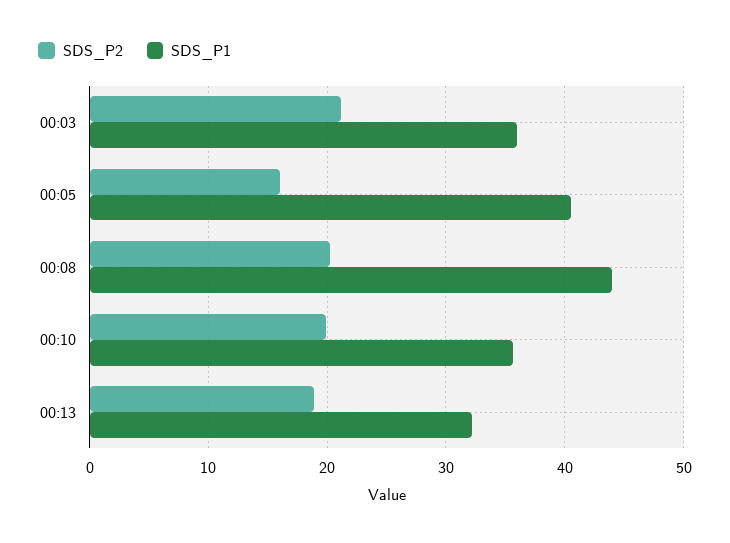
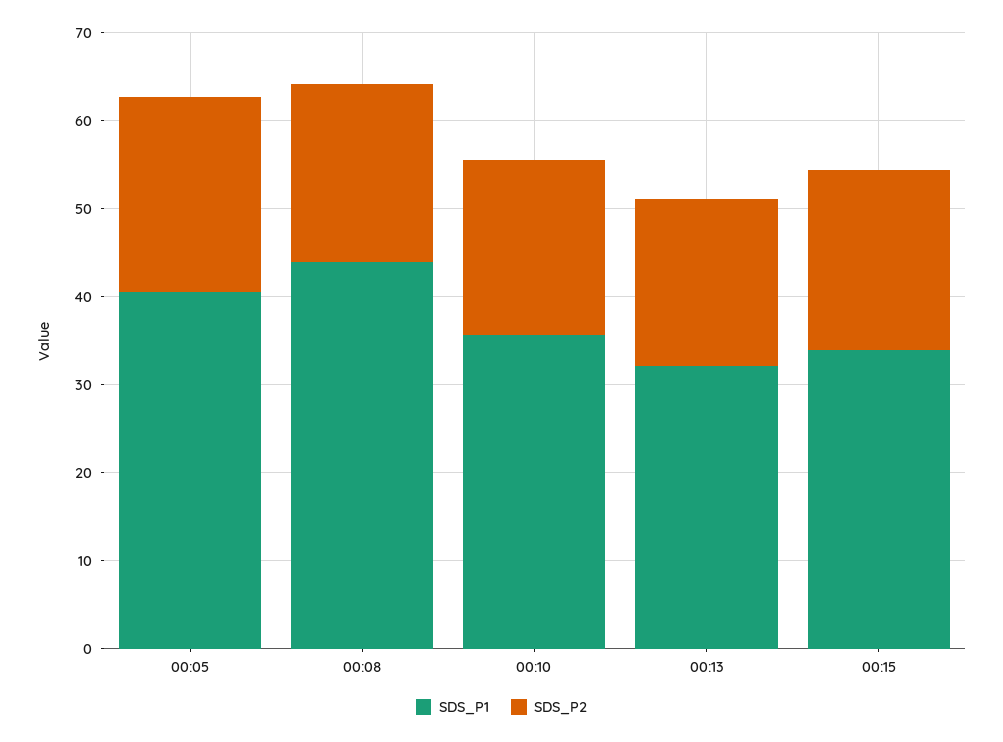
SDS_P2, 00:03: 21 -> none
SDS_P1, 00:03: 36 -> none
SDS_P2, 00:05: 16 -> 22
SDS_P1, 00:15: none -> 34
SDS_P2, 00:15: none -> 20

